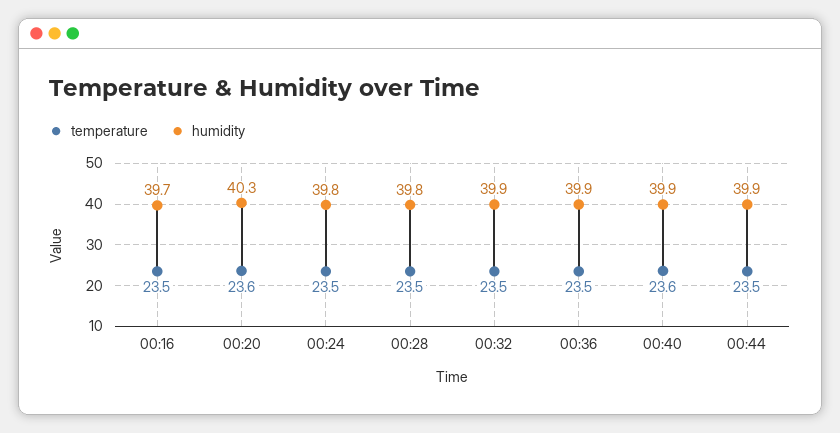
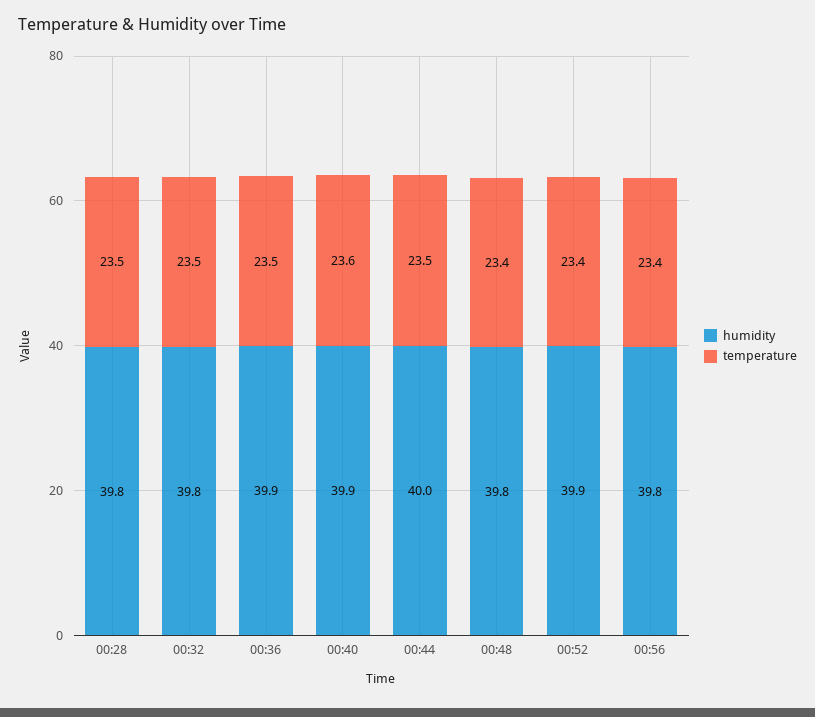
temperature, 00:16: 23.5 -> none
humidity, 00:16: 39.7 -> none
temperature, 00:20: 23.6 -> none
humidity, 00:20: 40.3 -> none
temperature, 00:24: 23.5 -> none
humidity, 00:24: 39.8 -> none
humidity, 00:32: 39.9 -> 39.8
humidity, 00:44: 39.9 -> 40
humidity, 00:48: none -> 39.8
temperature, 00:48: none -> 23.4
humidity, 00:52: none -> 39.9
temperature, 00:52: none -> 23.4
humidity, 00:56: none -> 39.8
temperature, 00:56: none -> 23.4

